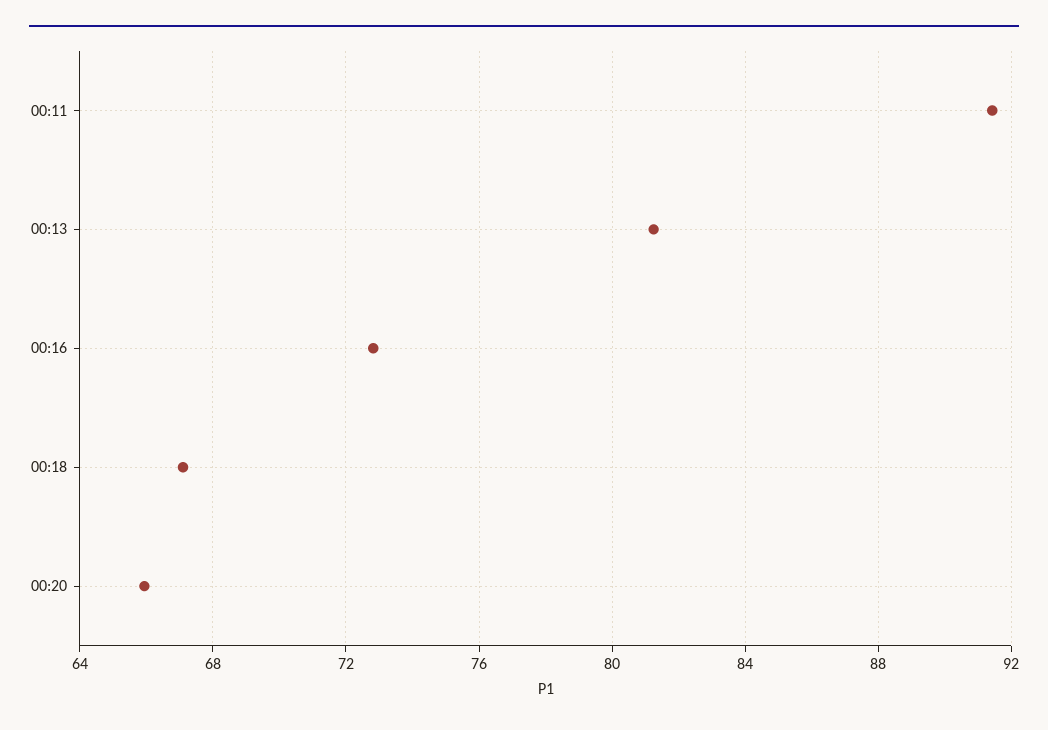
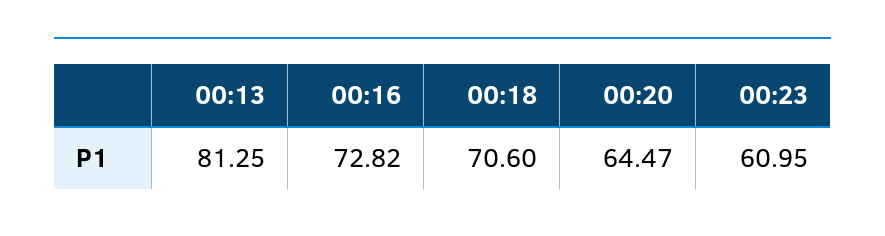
00:11: 91.5 -> none
00:18: 67 -> 70.6
00:20: 66 -> 64.47
00:23: none -> 60.95

